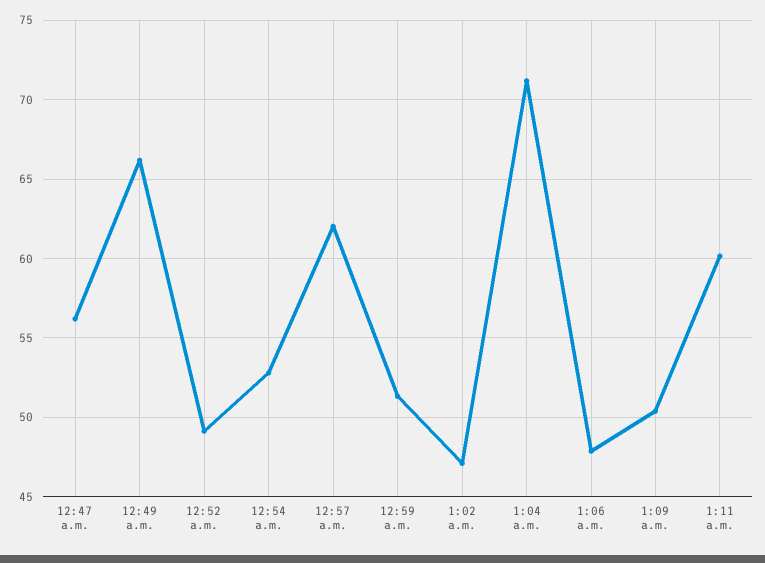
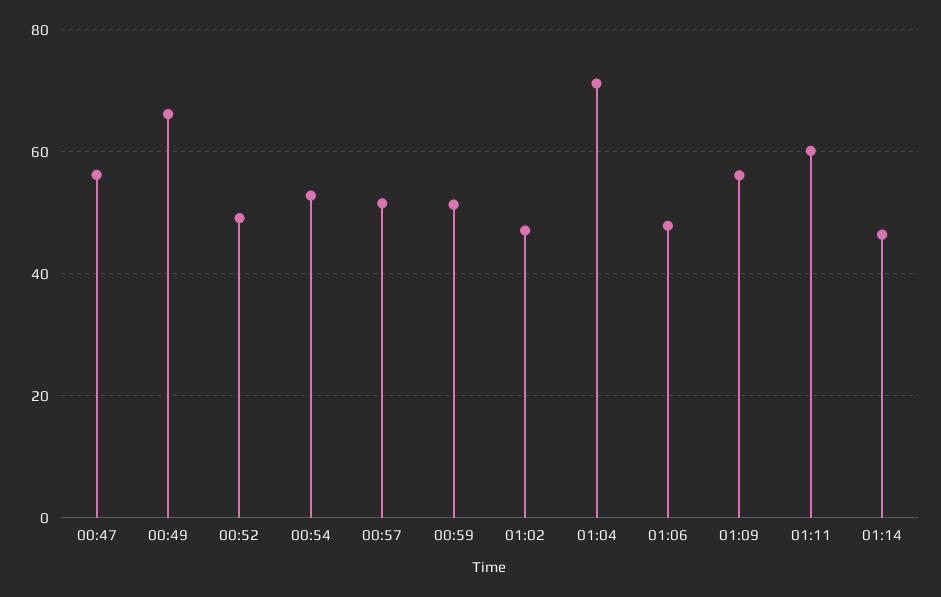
12:57 a.m.: 62 -> 52
1:09 a.m.: 50.5 -> 56
01:14: none -> 46

